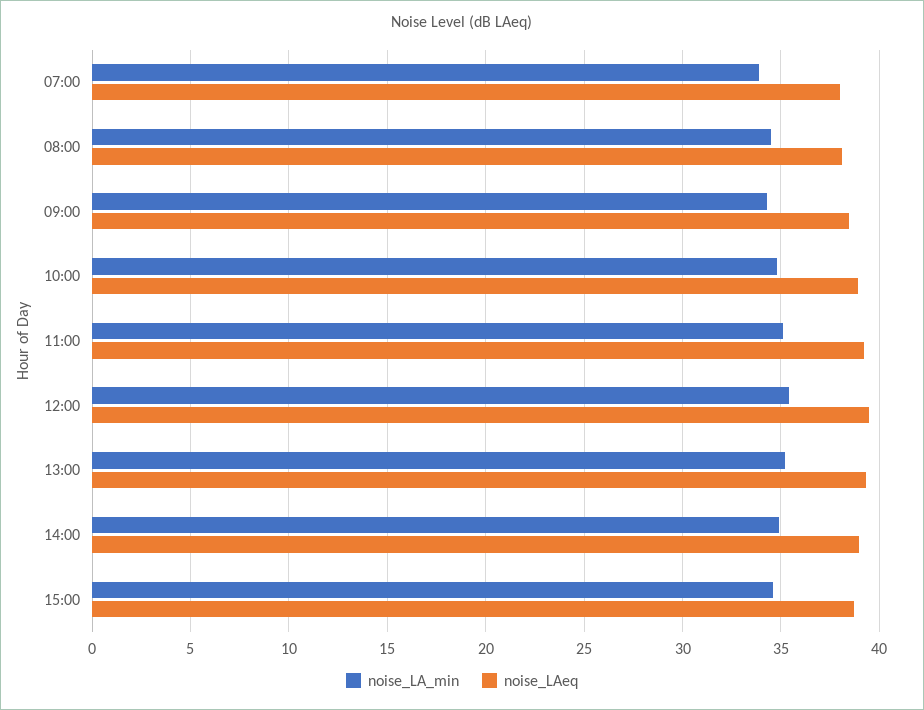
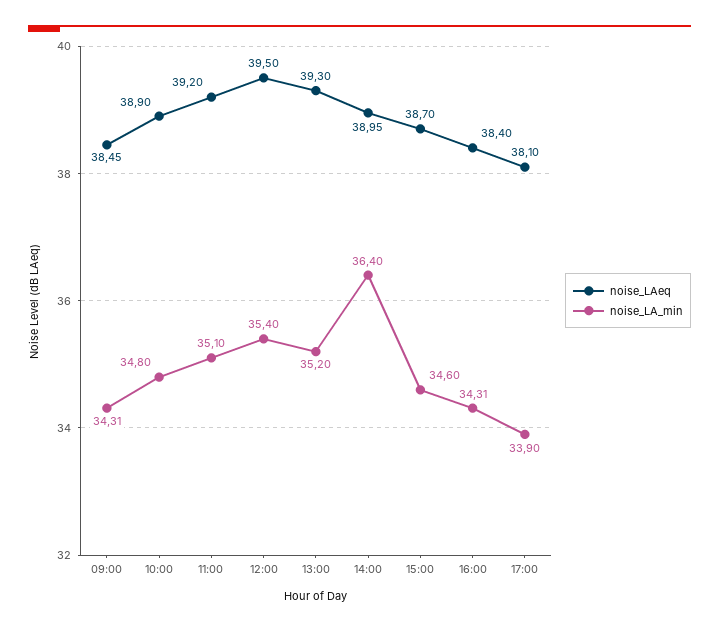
noise_LA_min, 07:00: 34 -> none
noise_LAeq, 07:00: 38 -> none
noise_LA_min, 08:00: 34.5 -> none
noise_LAeq, 08:00: 38 -> none
noise_LA_min, 14:00: 35 -> 36.4
noise_LAeq, 16:00: none -> 38.4
noise_LA_min, 16:00: none -> 34.31
noise_LAeq, 17:00: none -> 38.1
noise_LA_min, 17:00: none -> 33.9

